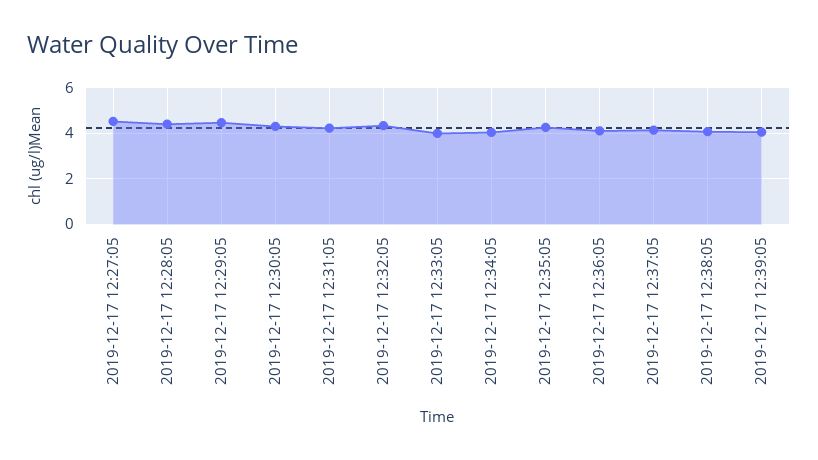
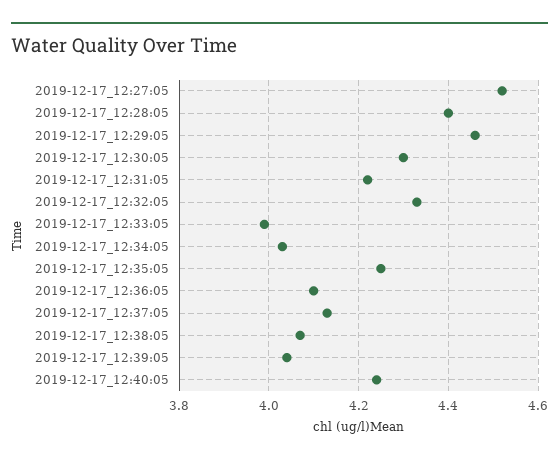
2019-12-17_12:40:05: none -> 4.25

